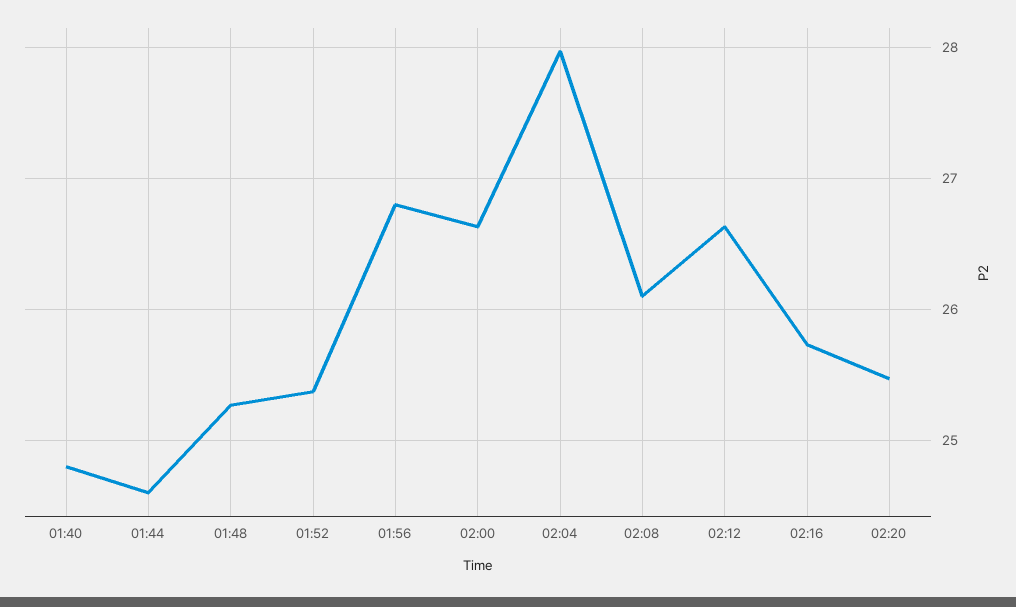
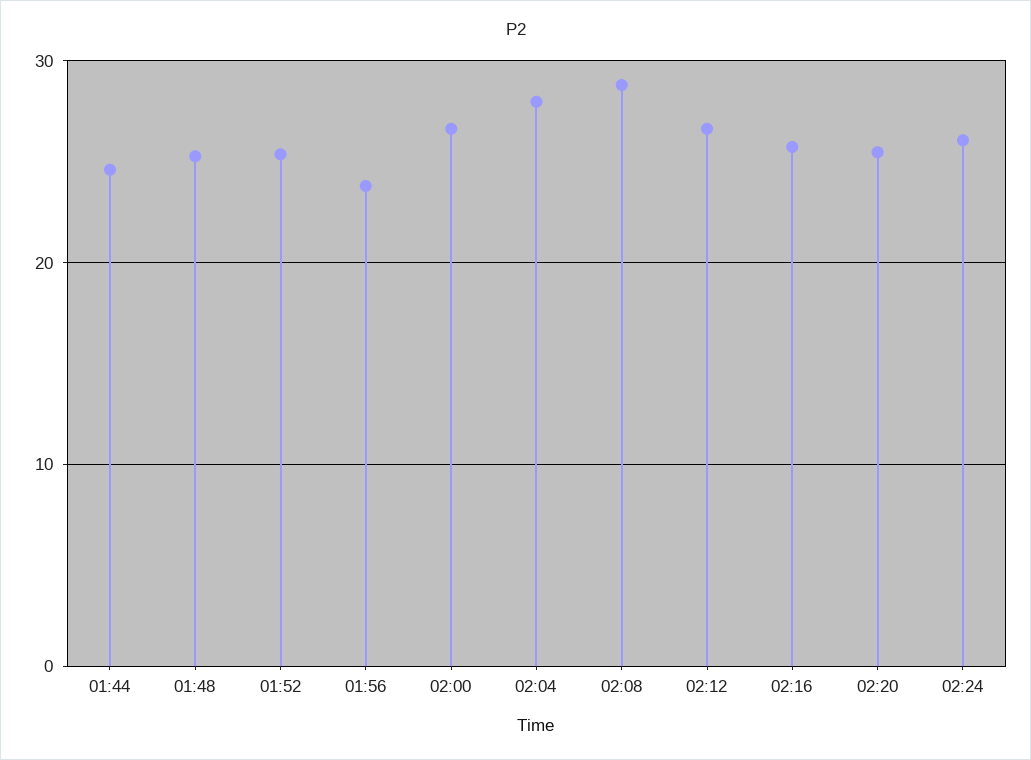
01:40: 24.8 -> none
01:56: 26.8 -> 24
02:08: 26.1 -> 29
02:24: none -> 26

